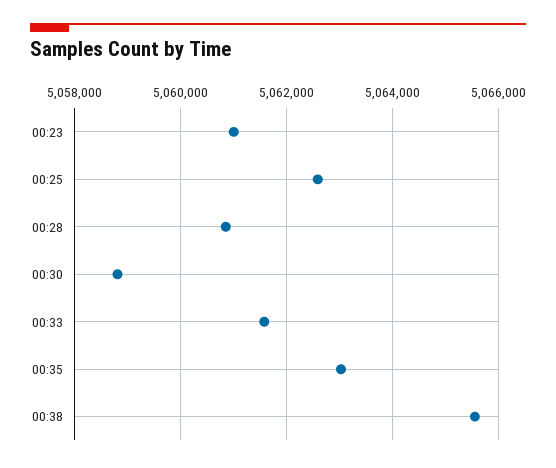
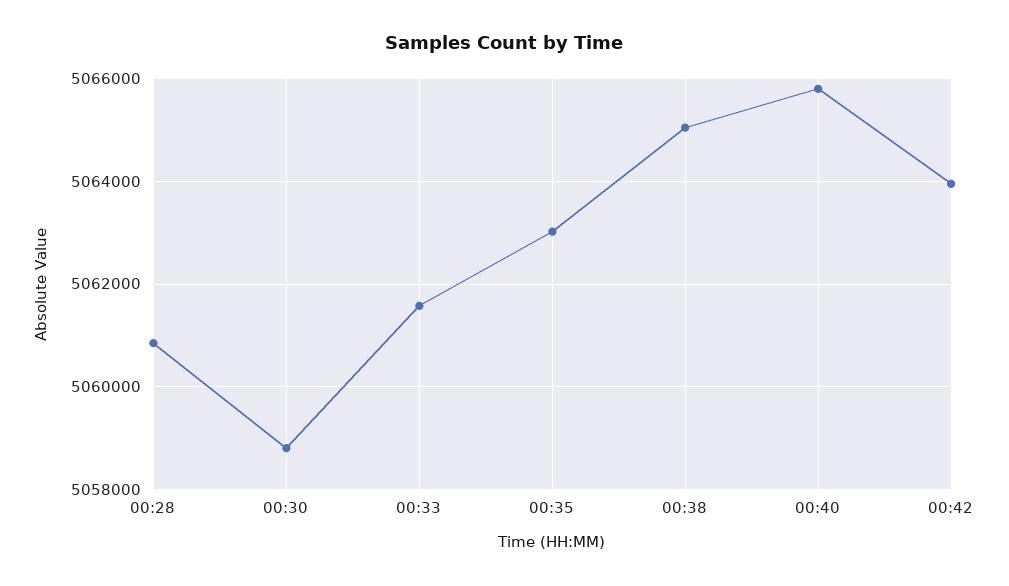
00:23: 5061000 -> none
00:25: 5062600 -> none
00:38: 5065600 -> 5065000
00:40: none -> 5065800
00:42: none -> 5064000

